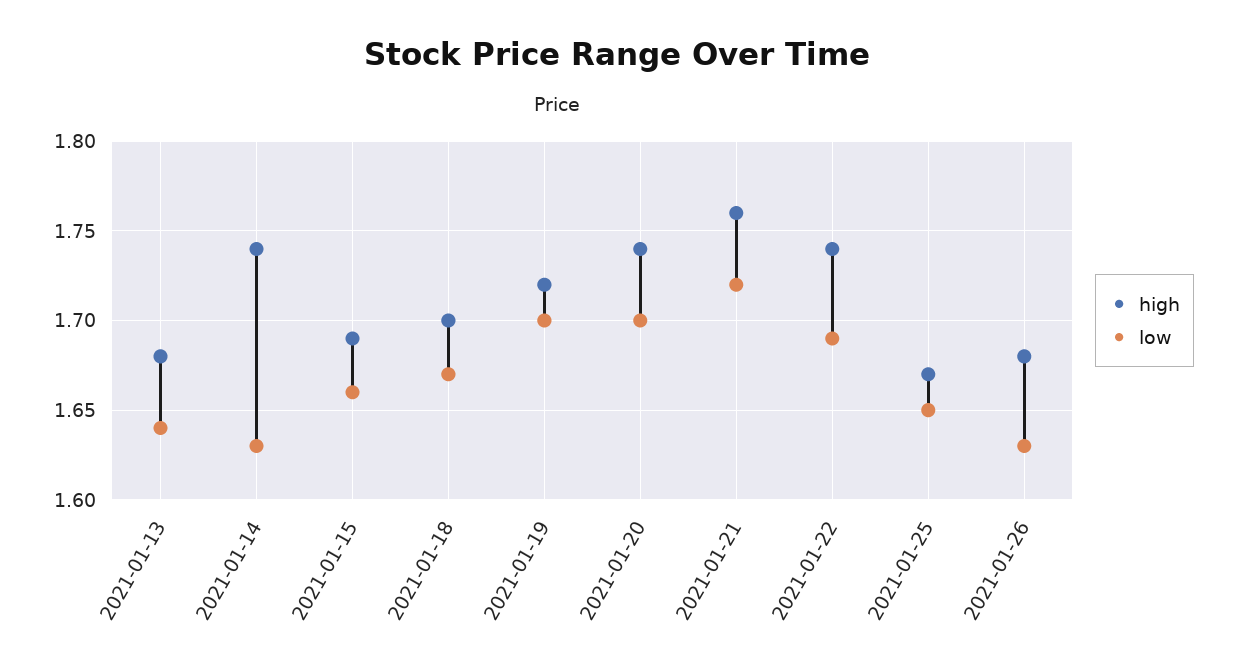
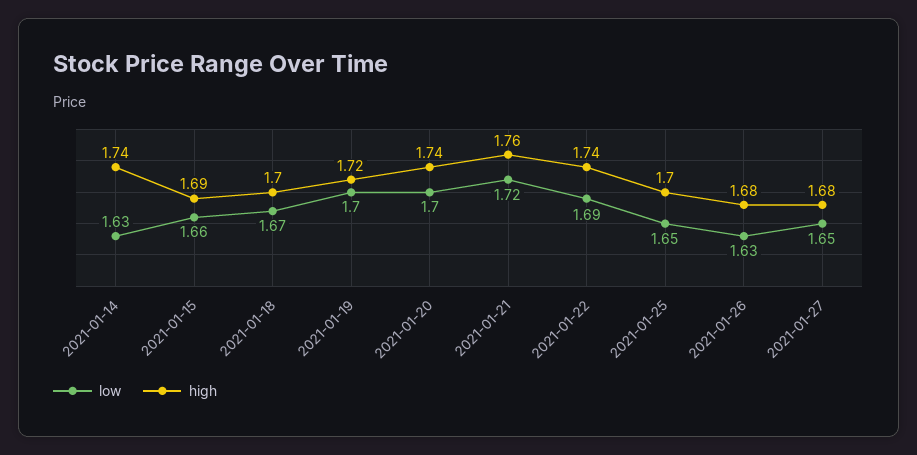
high, 2021-01-13: 1.68 -> none
low, 2021-01-13: 1.64 -> none
high, 2021-01-25: 1.67 -> 1.7
low, 2021-01-27: none -> 1.65
high, 2021-01-27: none -> 1.68

